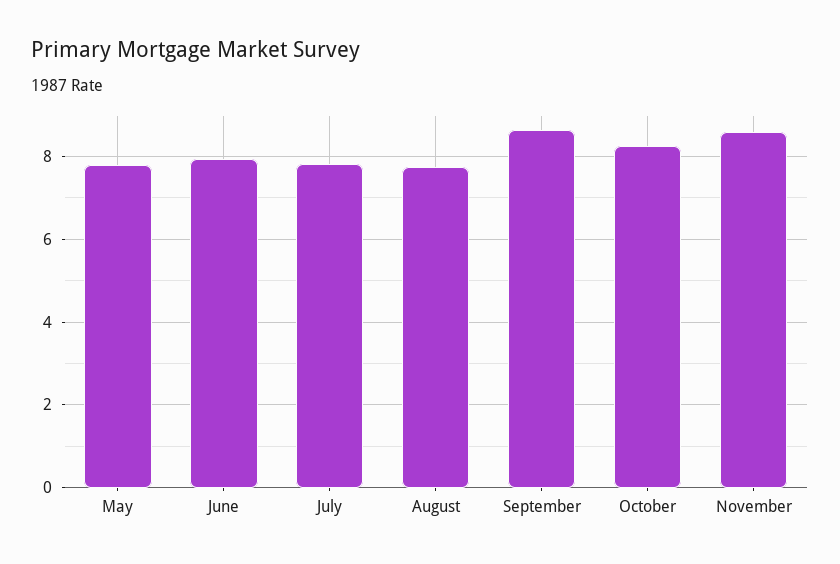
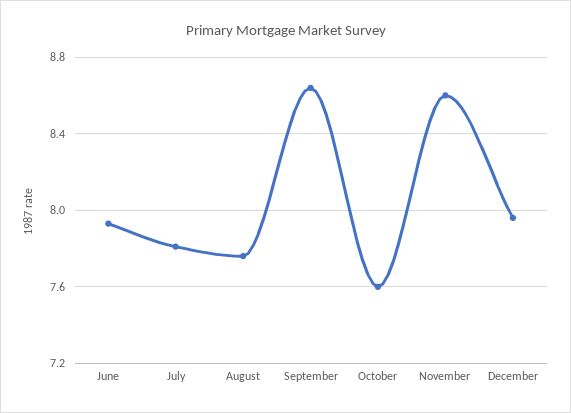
May: 7.8 -> none
October: 8.2 -> 7.6
December: none -> 7.95

